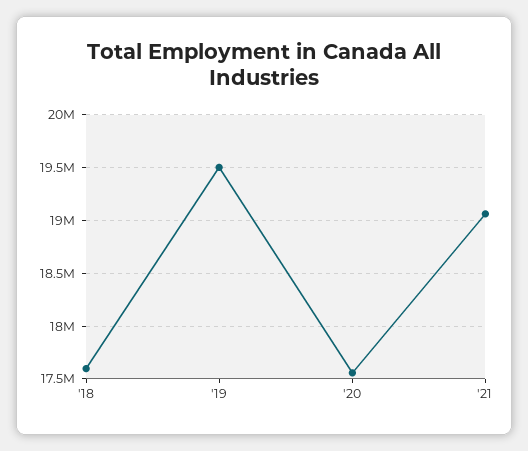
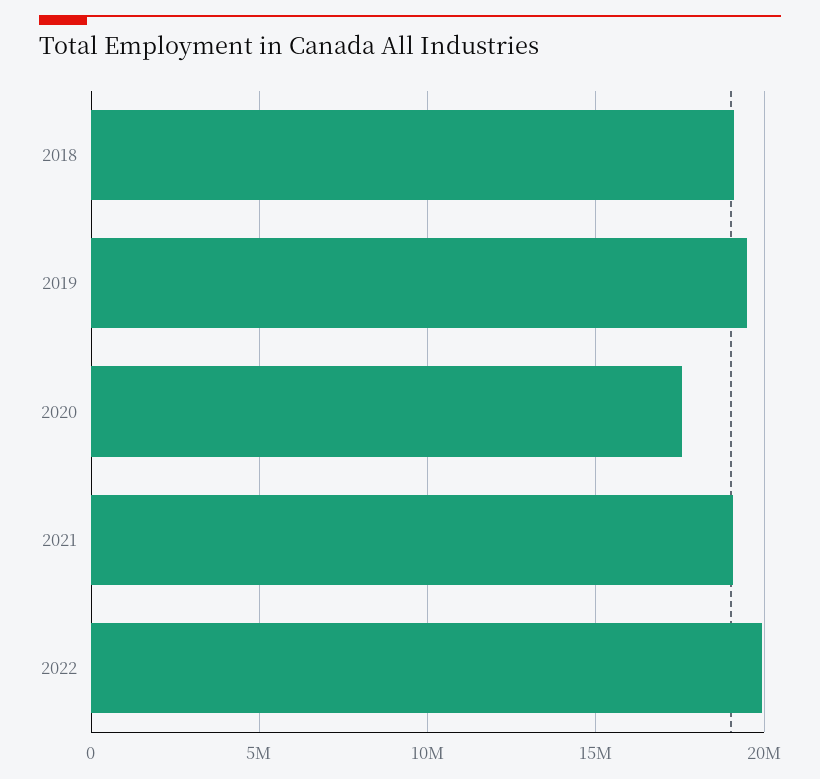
'18: 17600000 -> 19000000
2022: none -> 20000000

